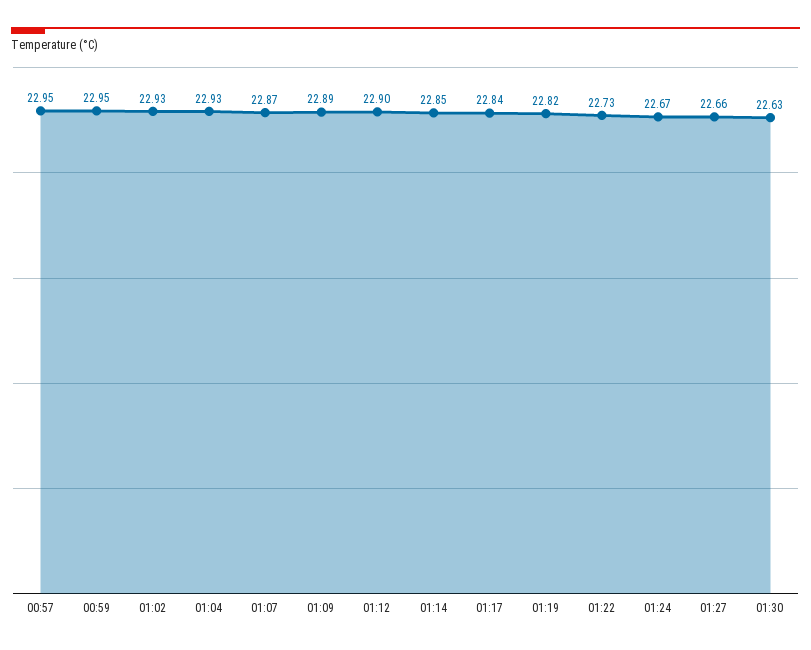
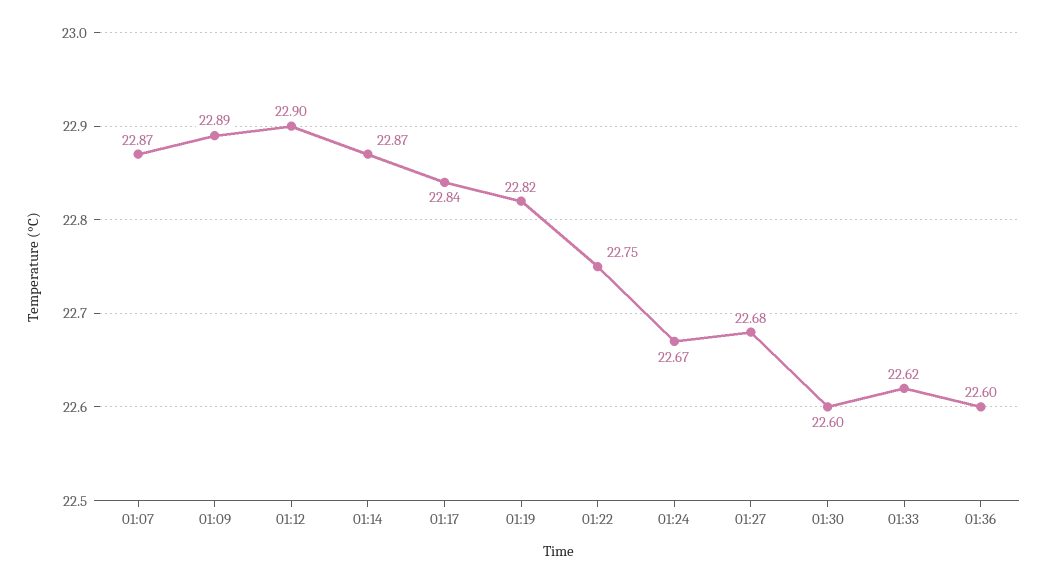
00:57: 22.95 -> none
00:59: 22.95 -> none
01:02: 22.93 -> none
01:04: 22.93 -> none
01:14: 22.85 -> 22.87
01:22: 22.73 -> 22.75
01:27: 22.66 -> 22.68
01:30: 22.63 -> 22.6
01:33: none -> 22.62
01:36: none -> 22.6

